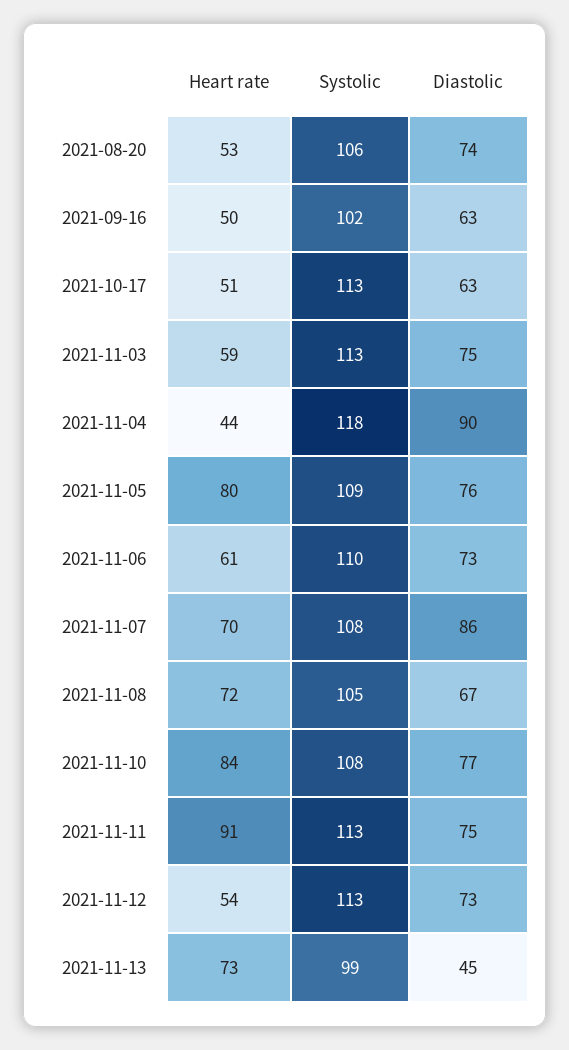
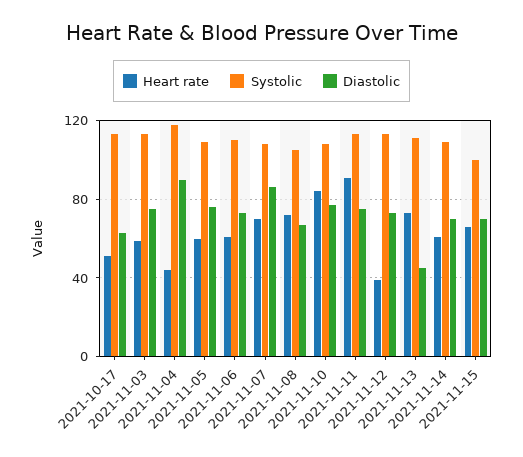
Heart rate, 2021-08-20: 53 -> none
Systolic, 2021-08-20: 106 -> none
Diastolic, 2021-08-20: 74 -> none
Heart rate, 2021-09-16: 50 -> none
Systolic, 2021-09-16: 102 -> none
Diastolic, 2021-09-16: 63 -> none
Heart rate, 2021-11-05: 80 -> 60
Heart rate, 2021-11-12: 54 -> 40
Systolic, 2021-11-13: 99 -> 110
Heart rate, 2021-11-14: none -> 60
Systolic, 2021-11-14: none -> 110
Diastolic, 2021-11-14: none -> 70
Heart rate, 2021-11-15: none -> 65
Systolic, 2021-11-15: none -> 100
Diastolic, 2021-11-15: none -> 70

